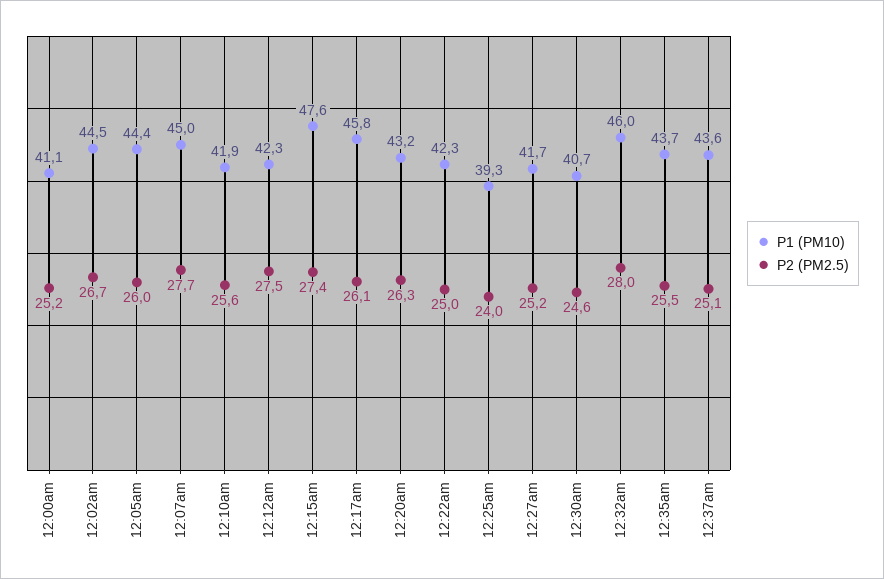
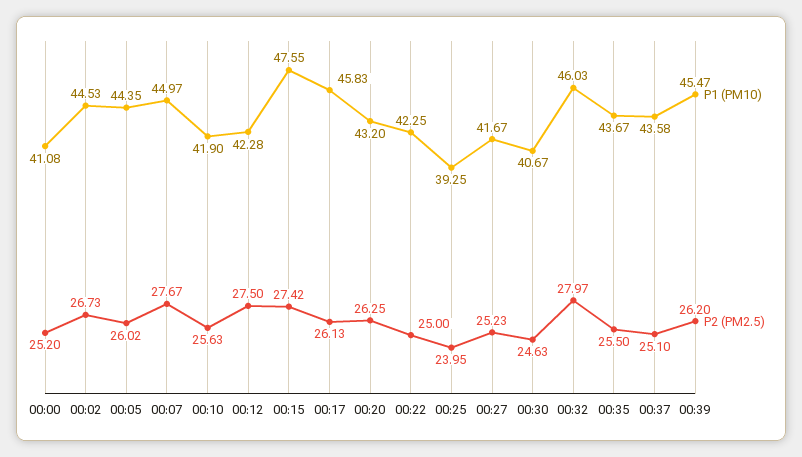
P1 (PM10), 00:39: none -> 45.47
P2 (PM2.5), 00:39: none -> 26.2

